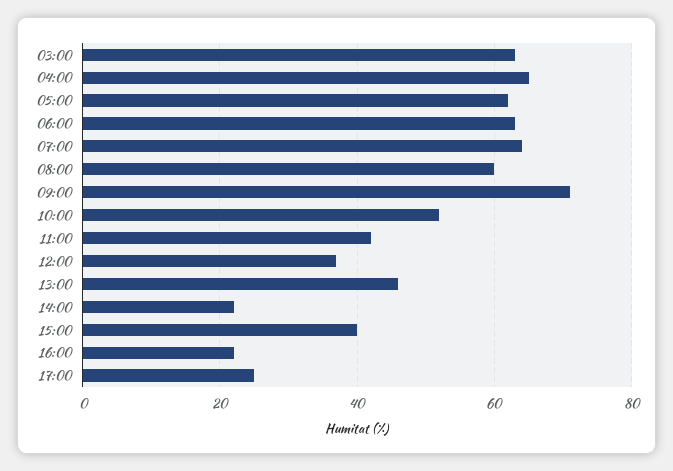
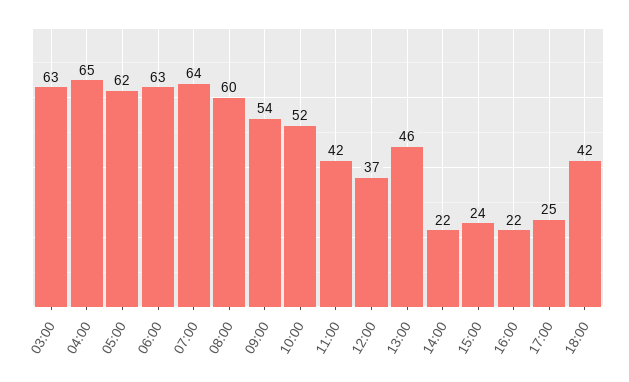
09:00: 70 -> 54
15:00: 40 -> 24
18:00: none -> 42

